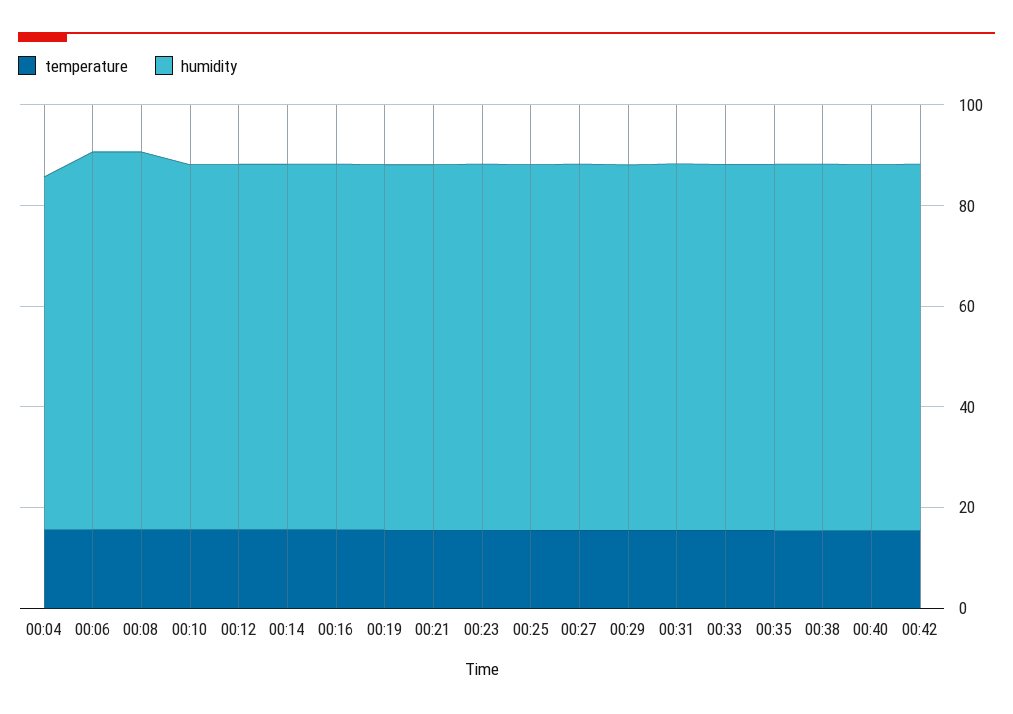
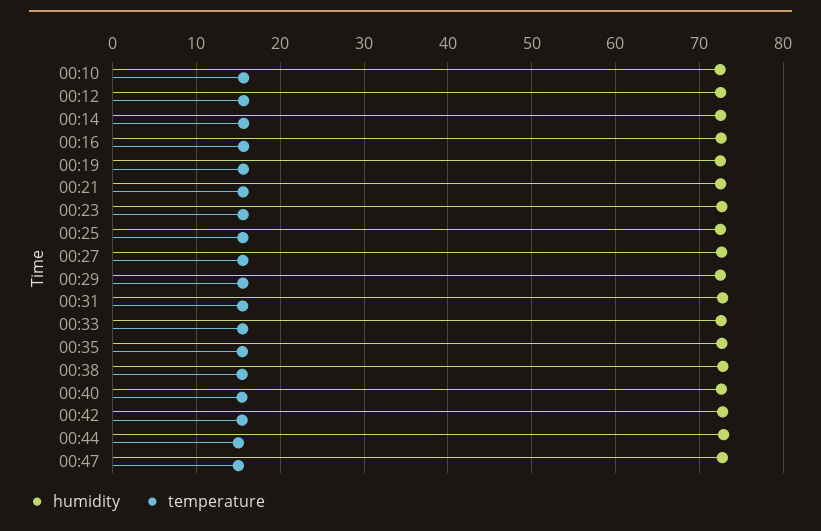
temperature, 00:04: 15 -> none
humidity, 00:04: 70 -> none
temperature, 00:06: 15 -> none
humidity, 00:06: 75 -> none
temperature, 00:08: 15 -> none
humidity, 00:08: 75 -> none
humidity, 00:44: none -> 73
temperature, 00:44: none -> 15
humidity, 00:47: none -> 73
temperature, 00:47: none -> 15

